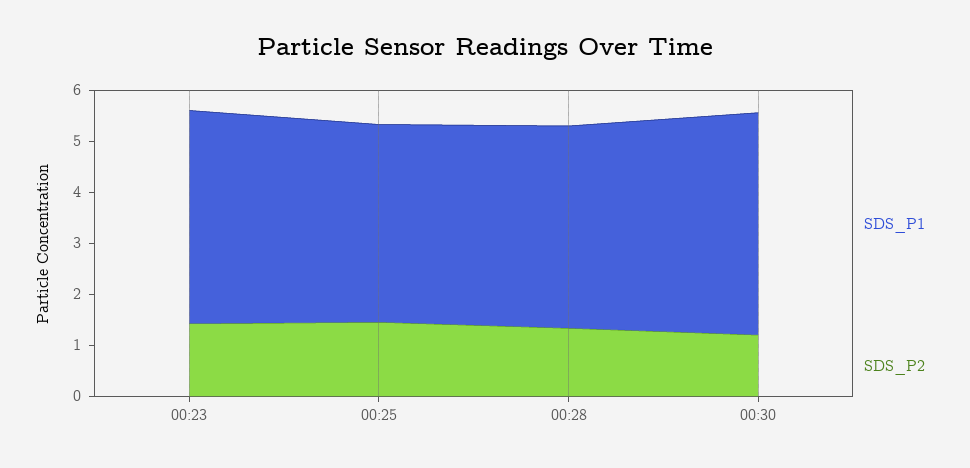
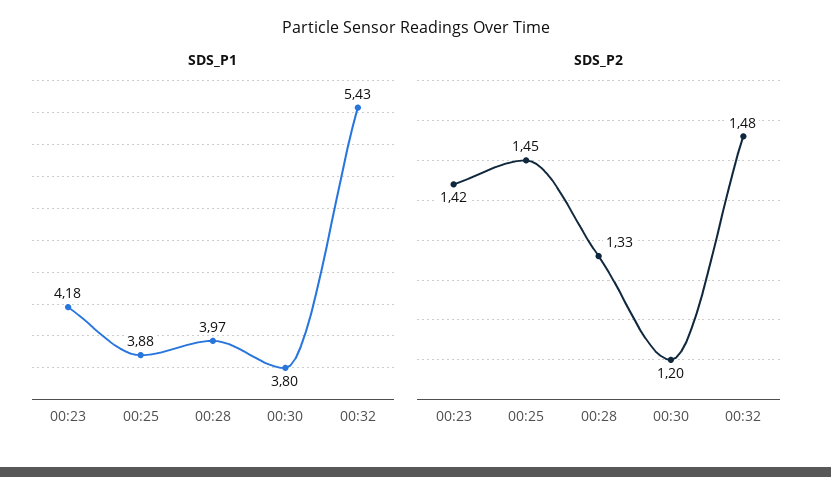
SDS_P1, 00:30: 4.4 -> 3.8
SDS_P1, 00:32: none -> 5.43
SDS_P2, 00:32: none -> 1.48

